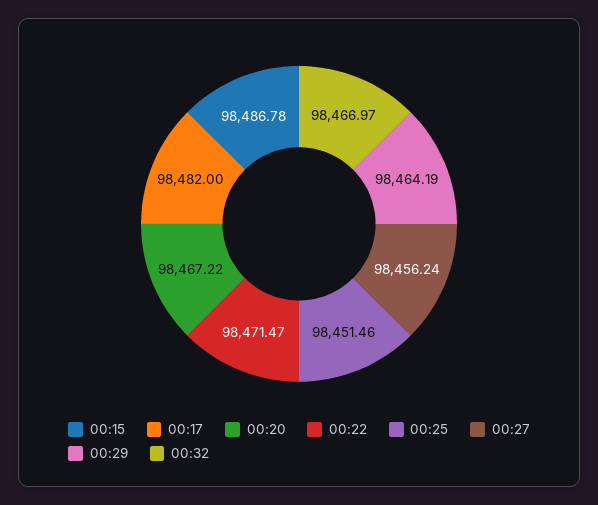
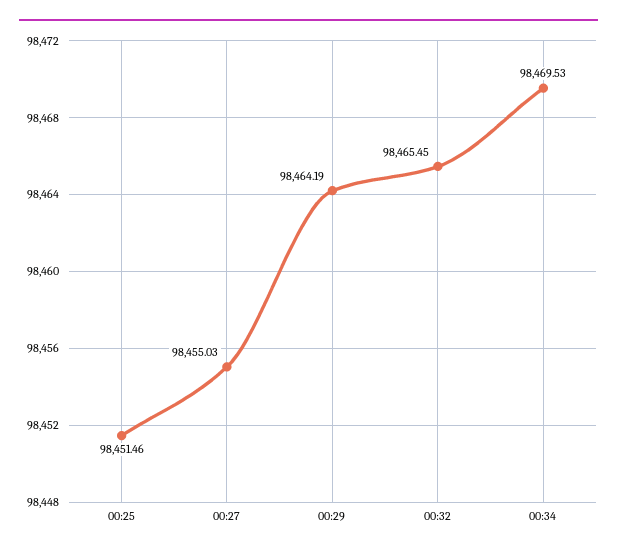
00:15: 98486.78 -> none
00:17: 98482 -> none
00:20: 98467.22 -> none
00:22: 98471.47 -> none
00:27: 98456.24 -> 98455.03
00:32: 98466.97 -> 98465.45
00:34: none -> 98469.53

